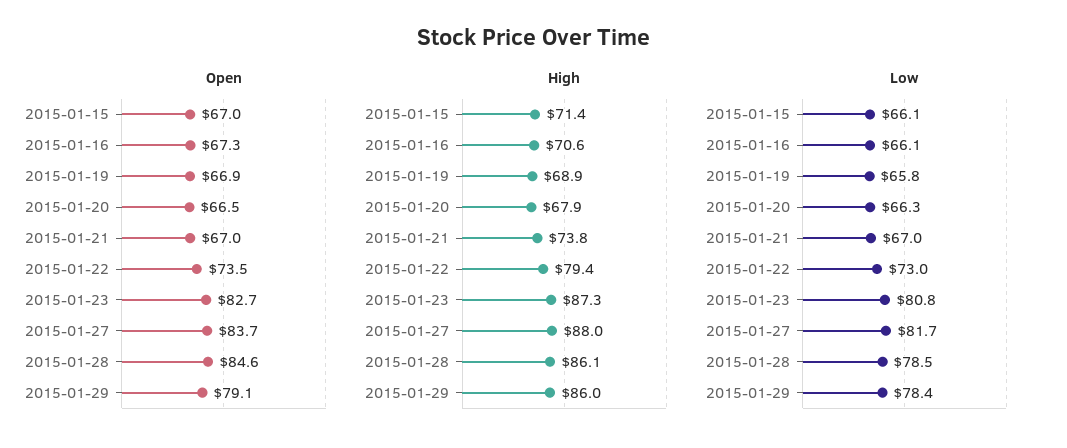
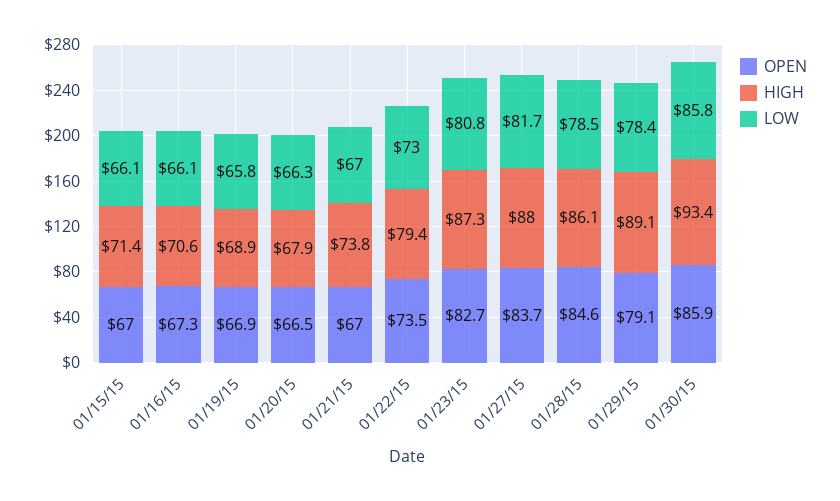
High, 2015-01-29: 86 -> 89.1
Open, 01/30/15: none -> 85.9
High, 01/30/15: none -> 93.4
Low, 01/30/15: none -> 85.8

